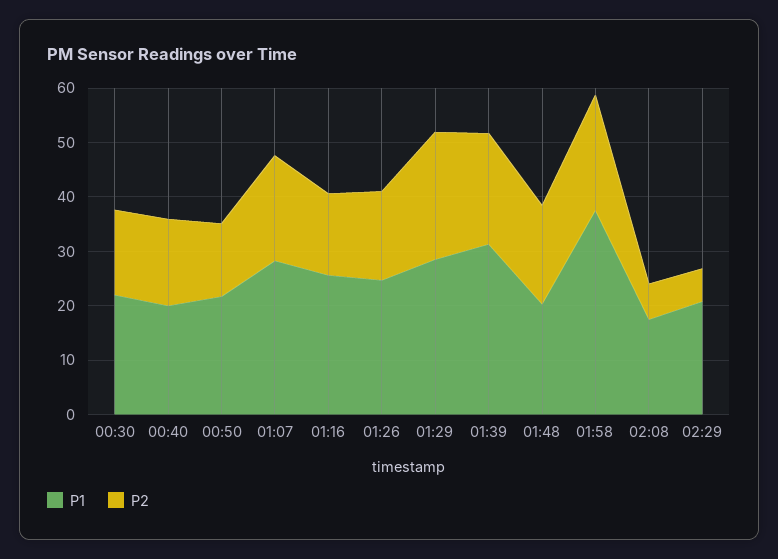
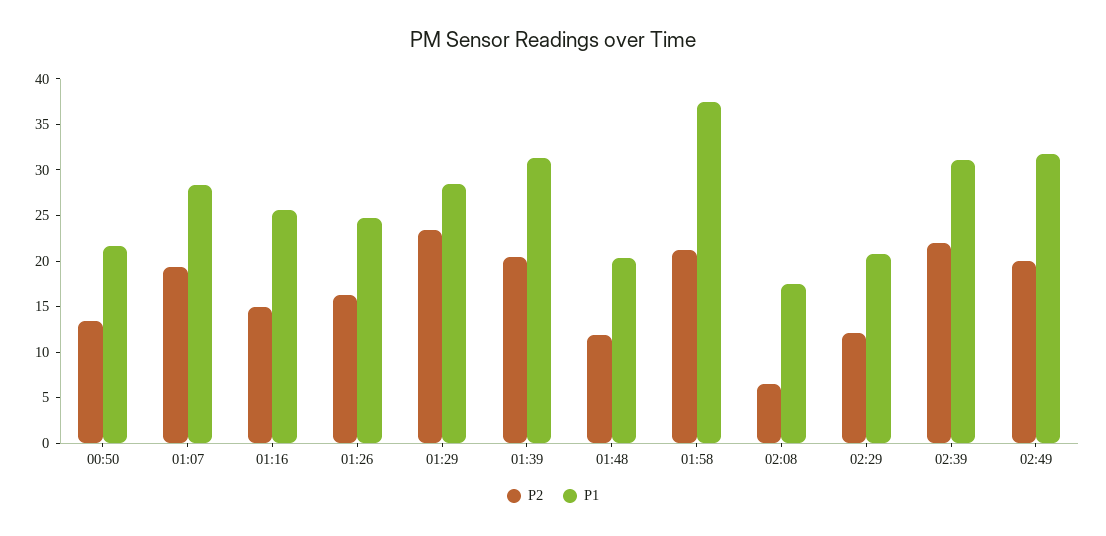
P1, 00:30: 22 -> none
P2, 00:30: 16 -> none
P1, 00:40: 20 -> none
P2, 00:40: 16 -> none
P2, 01:48: 18 -> 12
P2, 02:29: 6 -> 12
P2, 02:39: none -> 22
P1, 02:39: none -> 31
P2, 02:49: none -> 20
P1, 02:49: none -> 32

